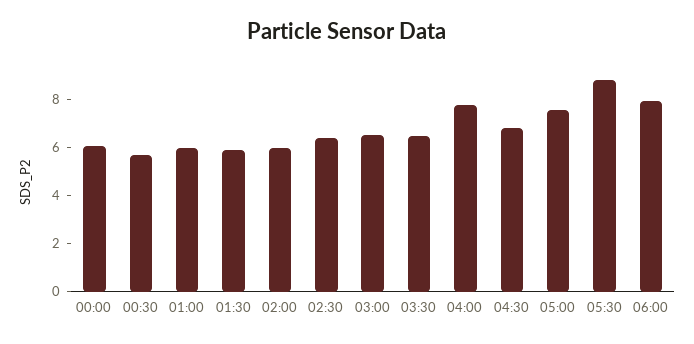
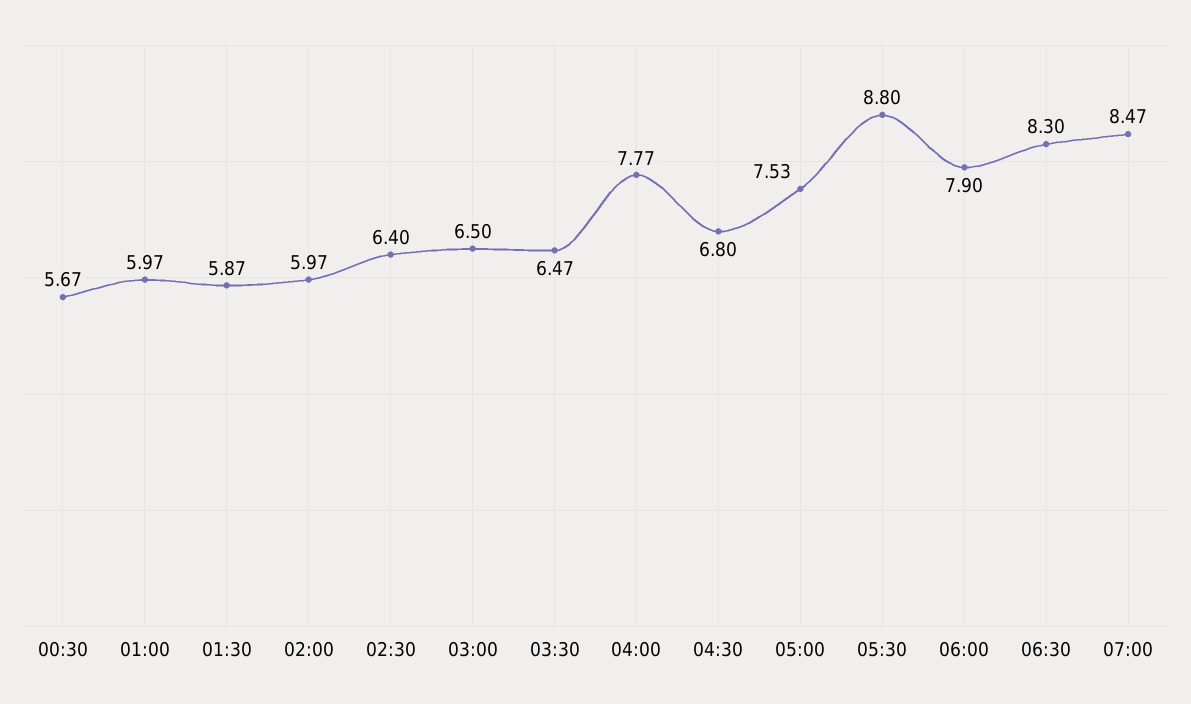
00:00: 6 -> none
06:30: none -> 8.3
07:00: none -> 8.47

